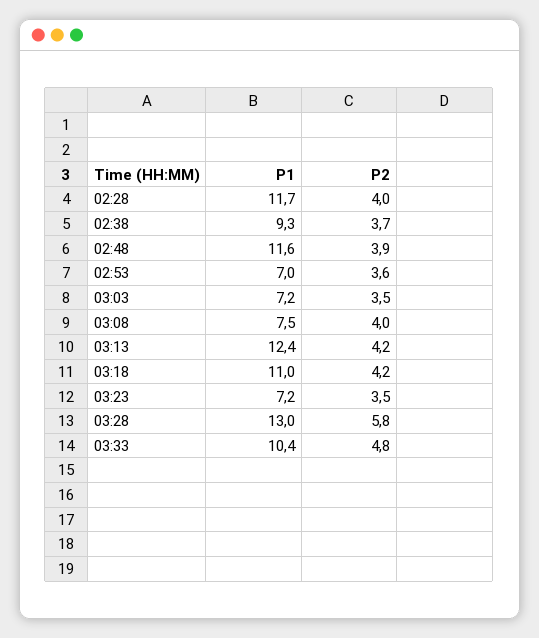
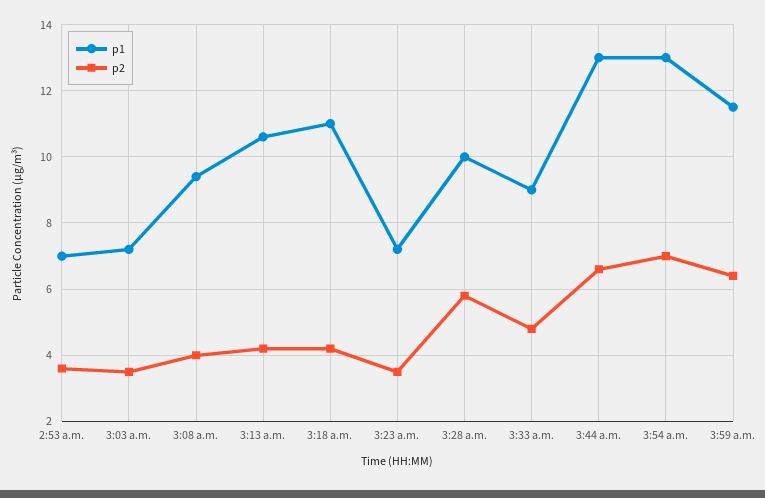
P1, 02:28: 11.7 -> none
P2, 02:28: 4 -> none
P1, 02:38: 9.3 -> none
P2, 02:38: 3.7 -> none
P1, 02:48: 11.6 -> none
P2, 02:48: 3.9 -> none
P1, 03:08: 7.5 -> 9.5
P1, 03:13: 12.4 -> 10.5
P1, 03:28: 13 -> 10
P1, 03:33: 10.4 -> 9
P1, 3:44 a.m.: none -> 13
P2, 3:44 a.m.: none -> 6.5
P1, 3:54 a.m.: none -> 13
P2, 3:54 a.m.: none -> 7
P1, 3:59 a.m.: none -> 11.5
P2, 3:59 a.m.: none -> 6.5

